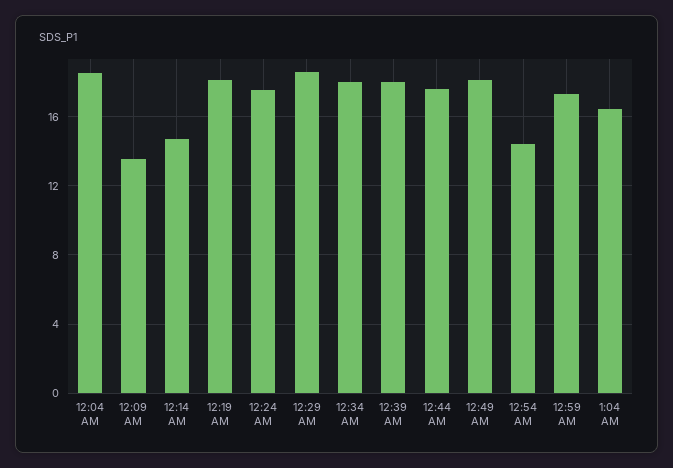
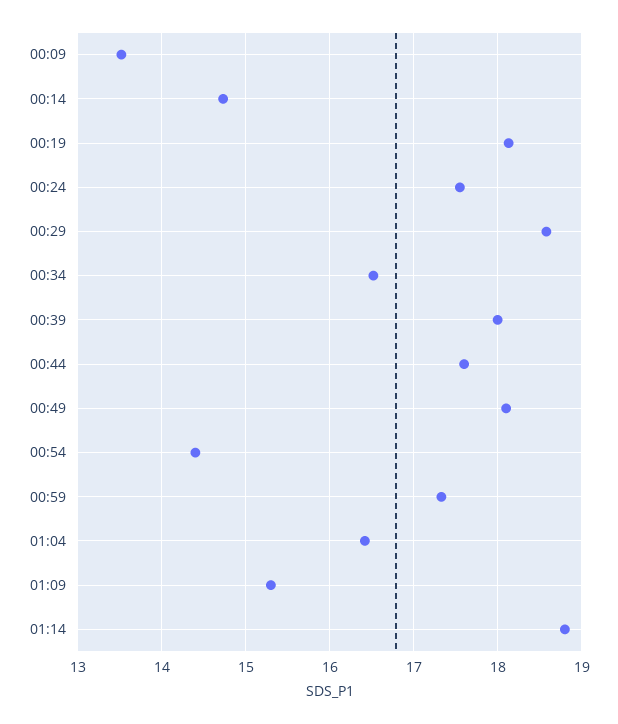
12:04 AM: 18.5 -> none
12:34 AM: 18 -> 16.5
01:09: none -> 15.3
01:14: none -> 18.8

